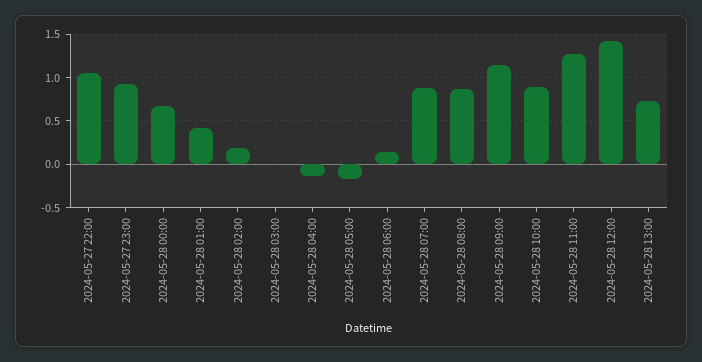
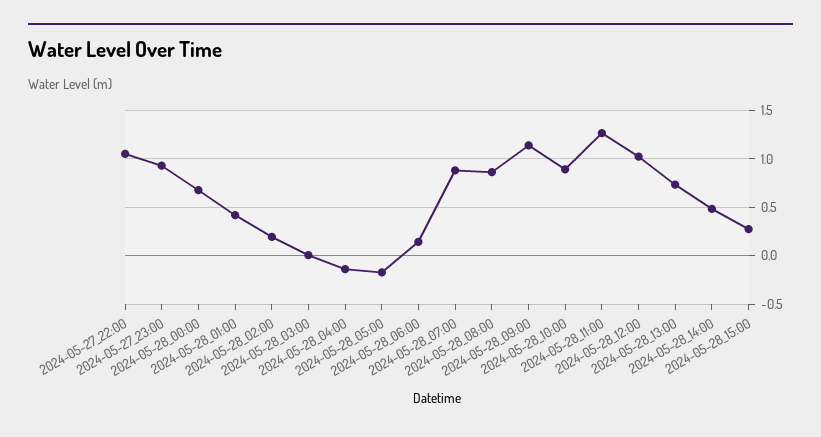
2024-05-28 12:00: 1.4 -> 1
2024-05-28_14:00: none -> 0.5
2024-05-28_15:00: none -> 0.3

